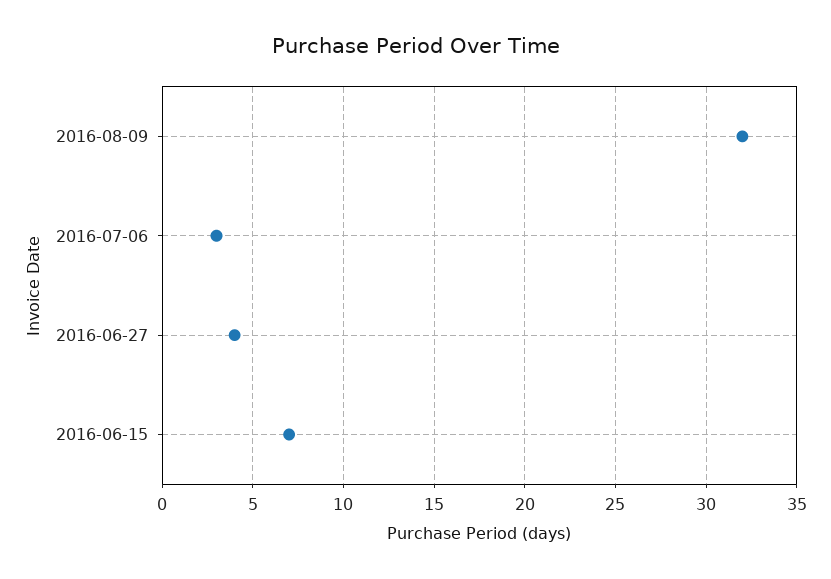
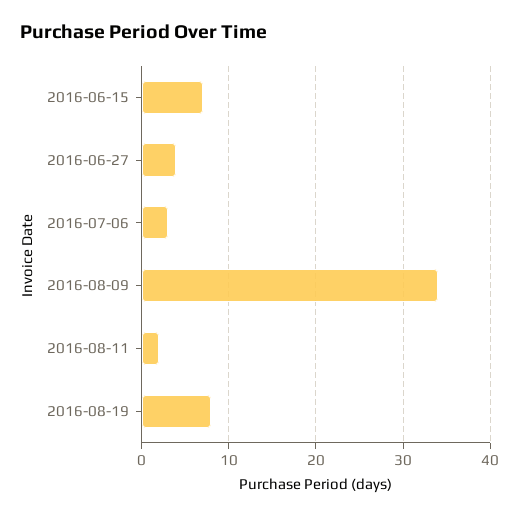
2016-08-09: 32 -> 34
2016-08-11: none -> 2
2016-08-19: none -> 8

